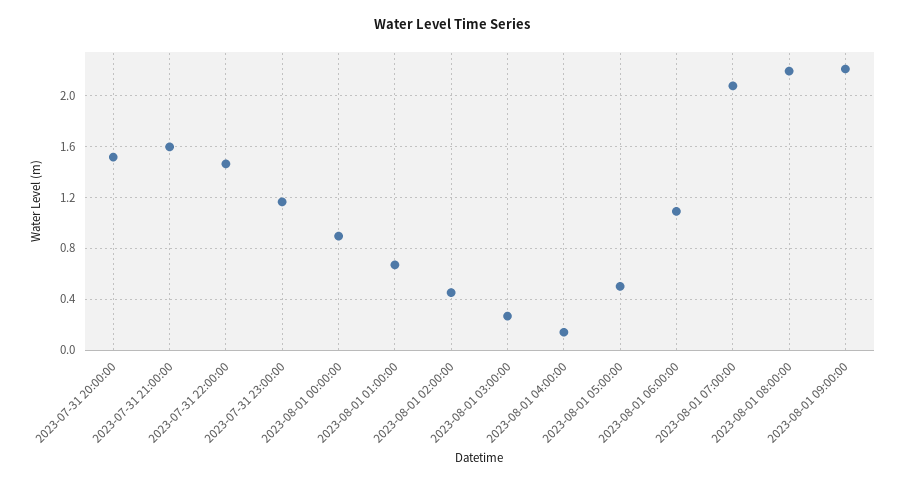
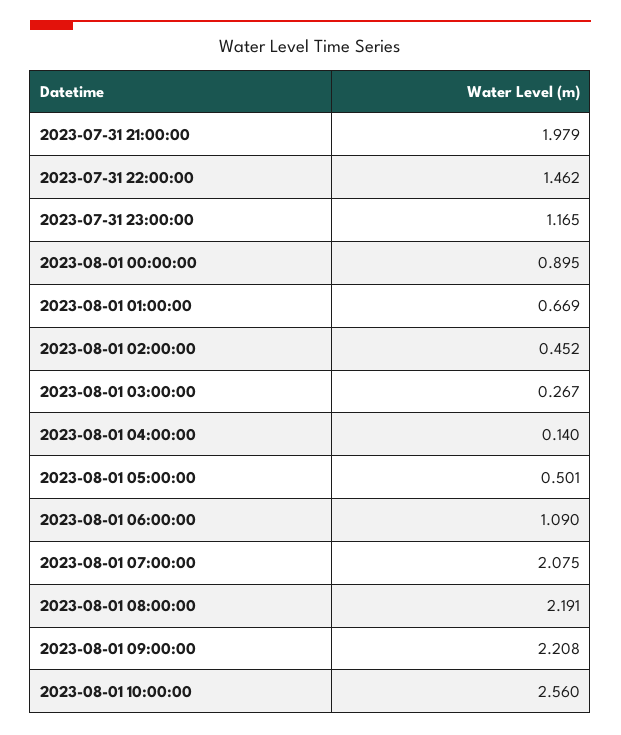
2023-07-31 20:00:00: 1.5 -> none
2023-07-31 21:00:00: 1.6 -> 1.979
2023-08-01 10:00:00: none -> 2.56

